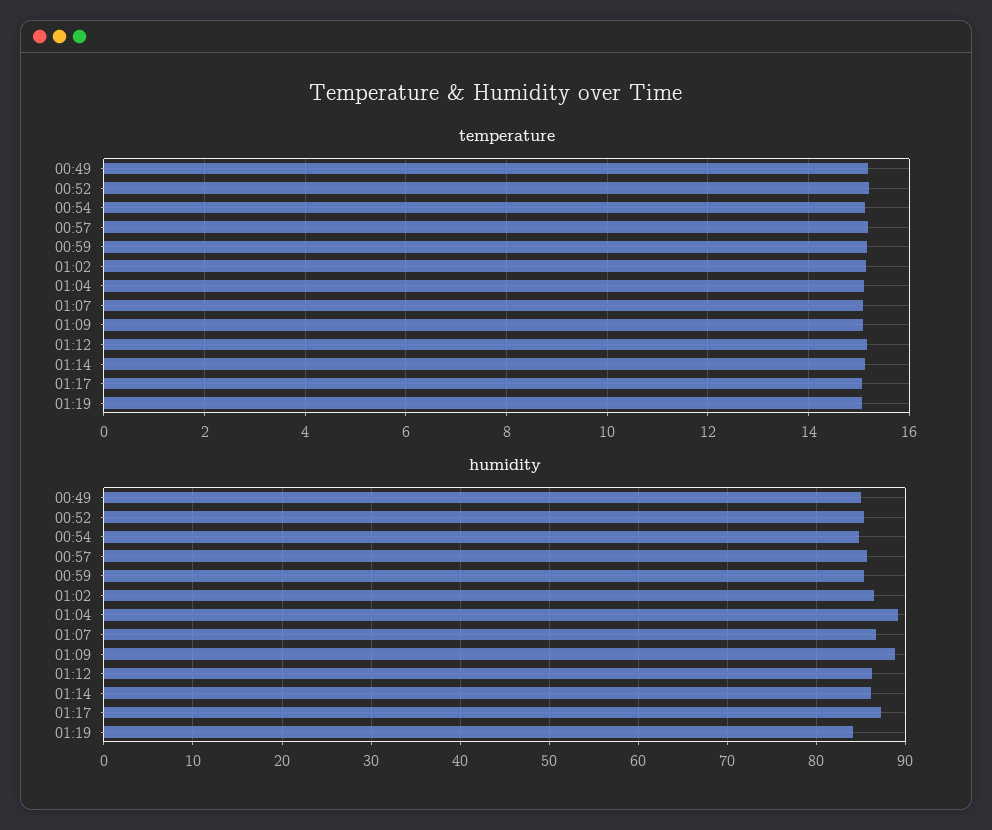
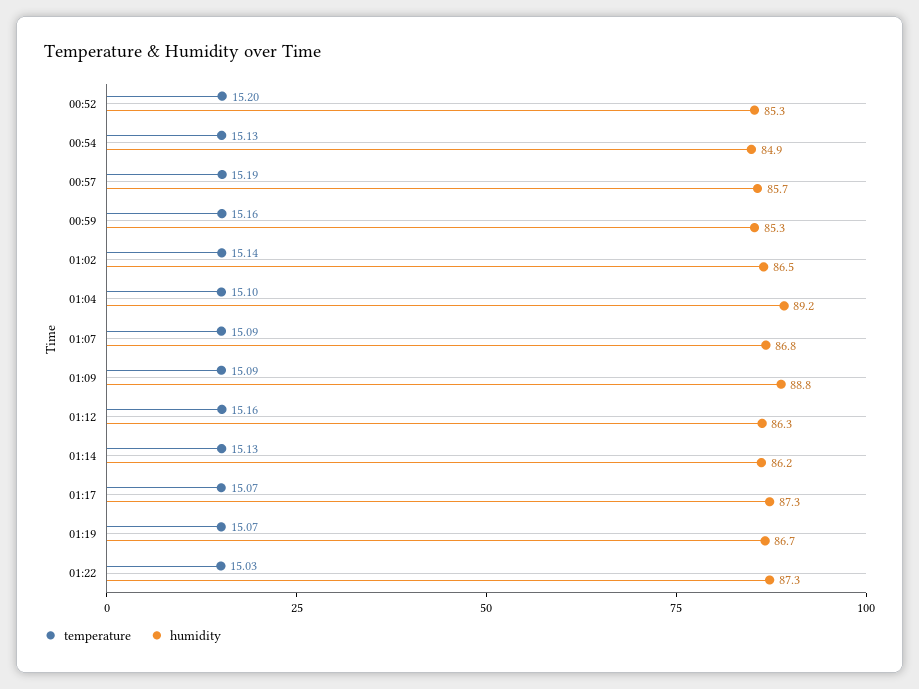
temperature, 00:49: 15.2 -> none
humidity, 00:49: 85 -> none
humidity, 01:19: 84 -> 86.7
temperature, 01:22: none -> 15.03
humidity, 01:22: none -> 87.3

